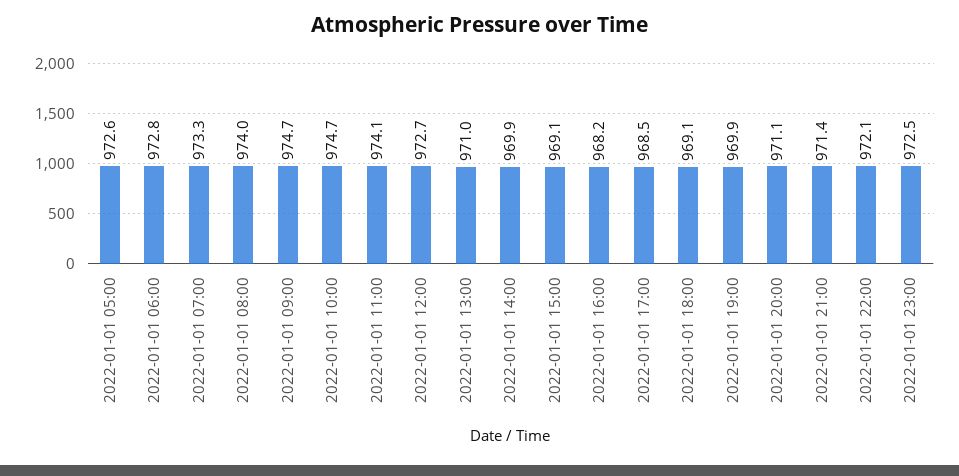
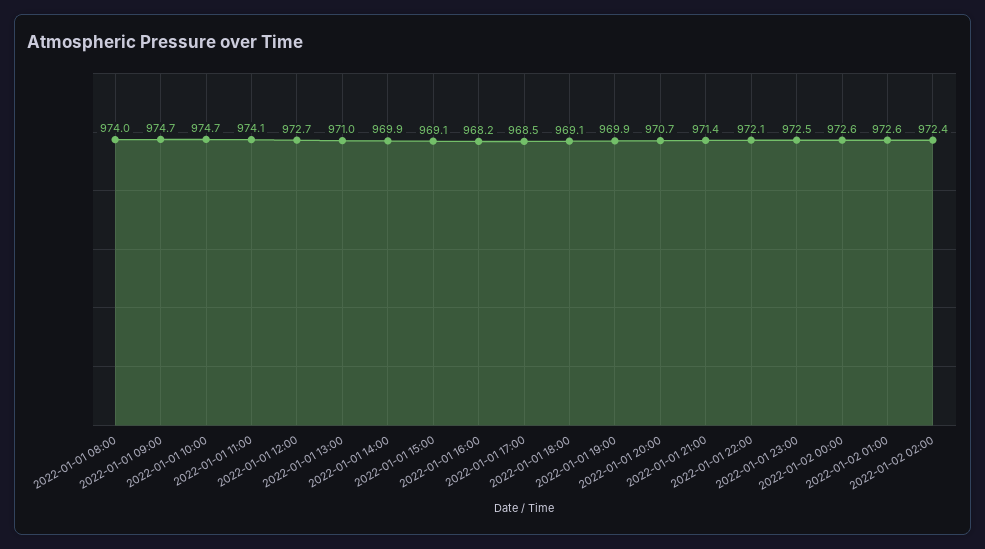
2022-01-01 05:00: 972.6 -> none
2022-01-01 06:00: 972.8 -> none
2022-01-01 07:00: 973.3 -> none
2022-01-01 20:00: 971.1 -> 970.7
2022-01-02 00:00: none -> 972.6
2022-01-02 01:00: none -> 972.6
2022-01-02 02:00: none -> 972.4

